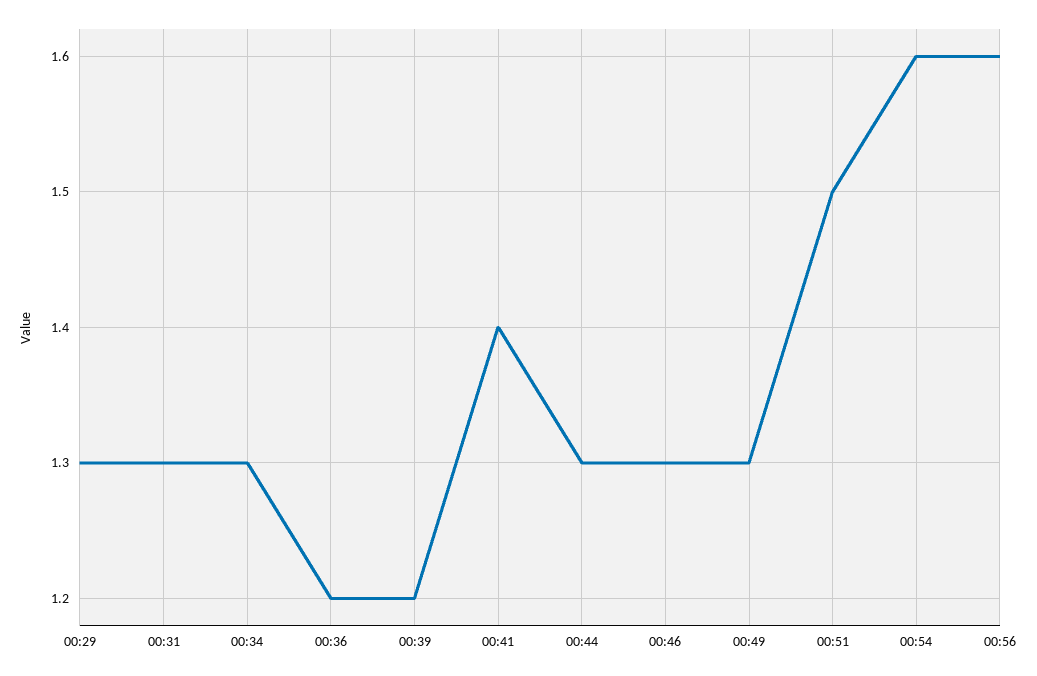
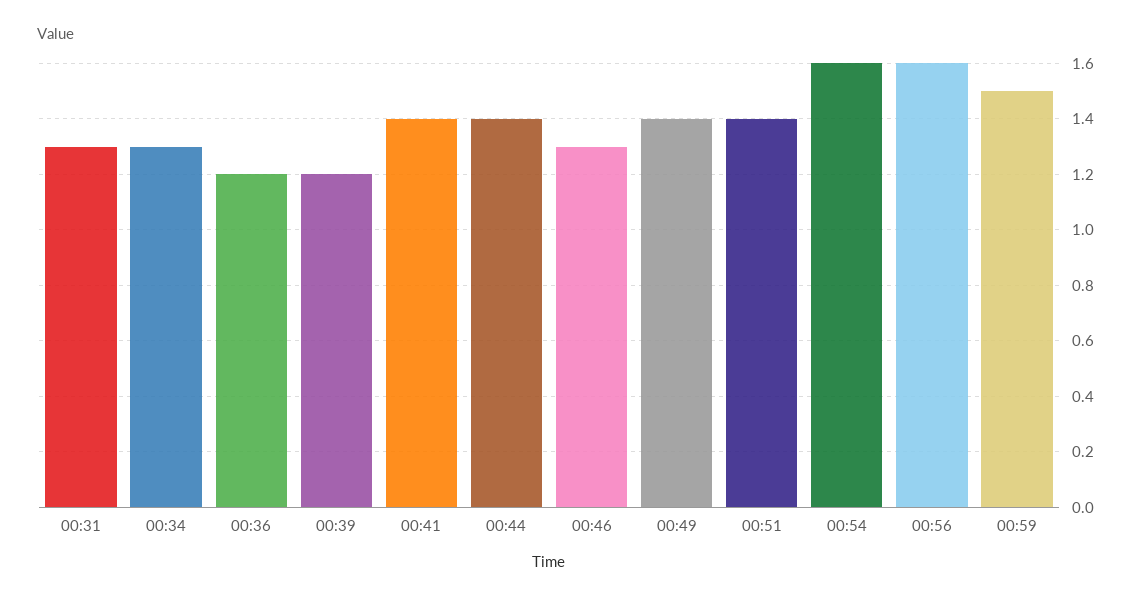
00:29: 1.3 -> none
00:44: 1.3 -> 1.4
00:49: 1.3 -> 1.4
00:51: 1.5 -> 1.4
00:59: none -> 1.5

